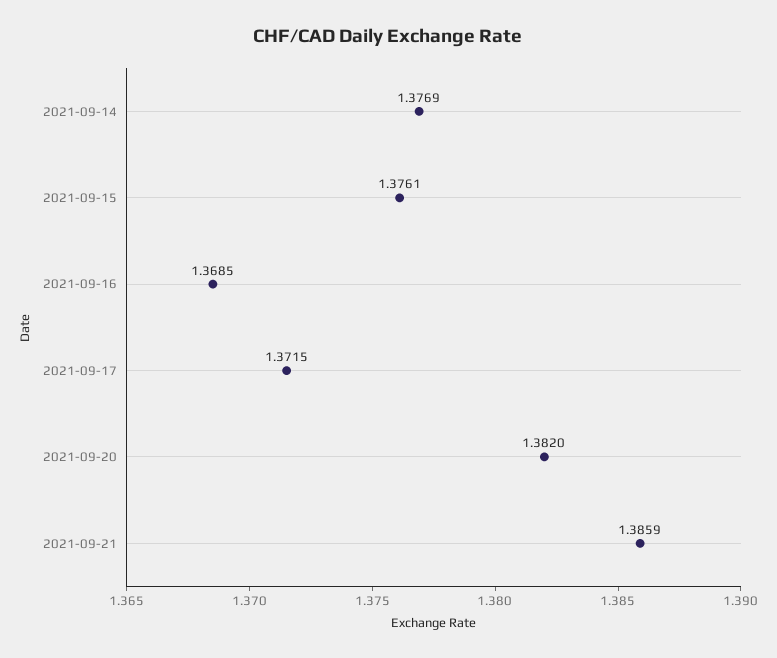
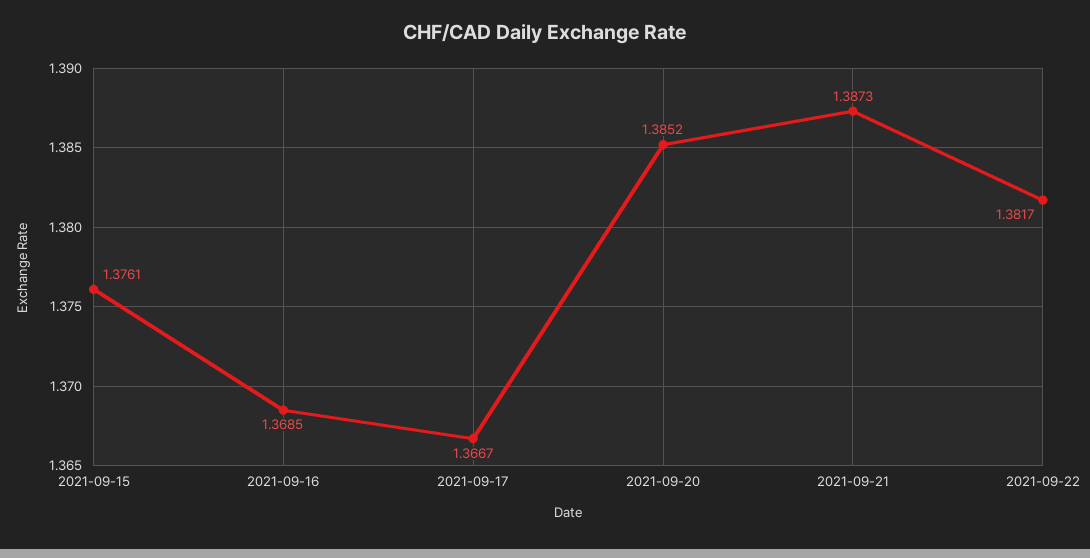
2021-09-14: 1.3769 -> none
2021-09-17: 1.3715 -> 1.3667
2021-09-20: 1.382 -> 1.3852
2021-09-21: 1.3859 -> 1.3873
2021-09-22: none -> 1.3817

